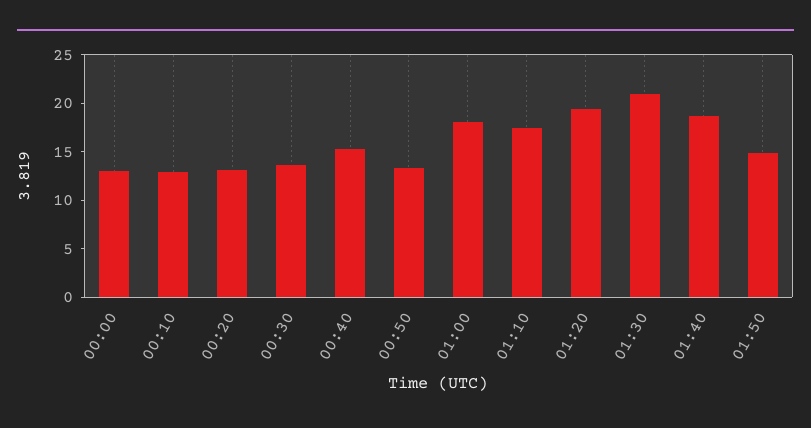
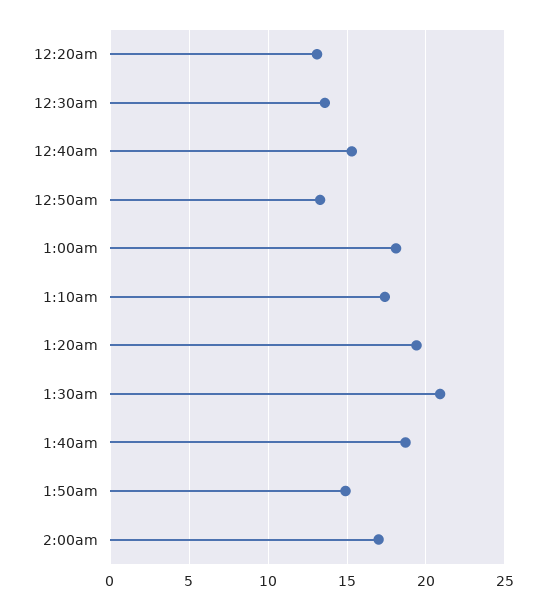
00:00: 13 -> none
00:10: 13 -> none
2:00am: none -> 17

